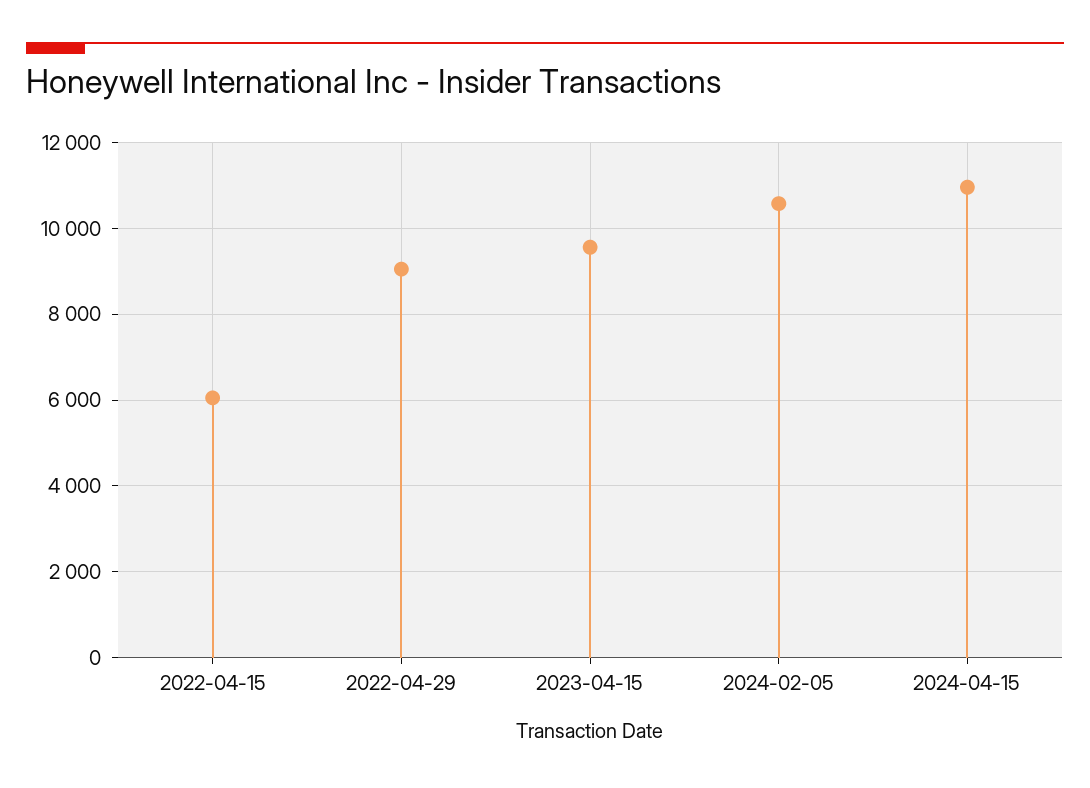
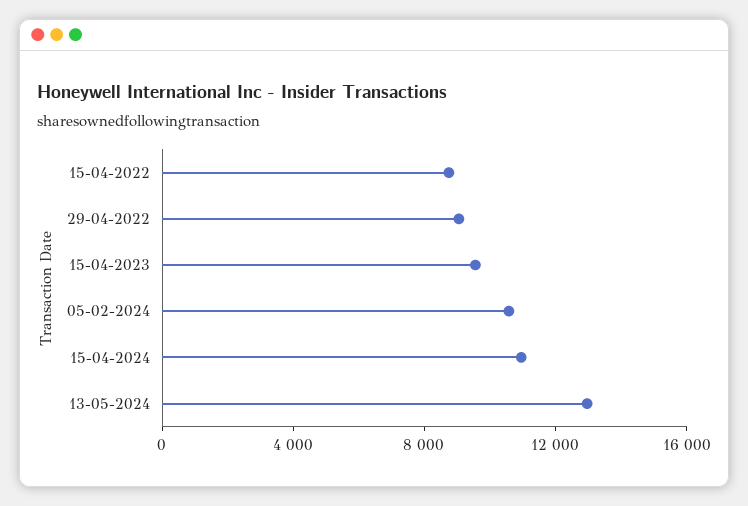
2022-04-15: 6000 -> 9000
13-05-2024: none -> 13000

